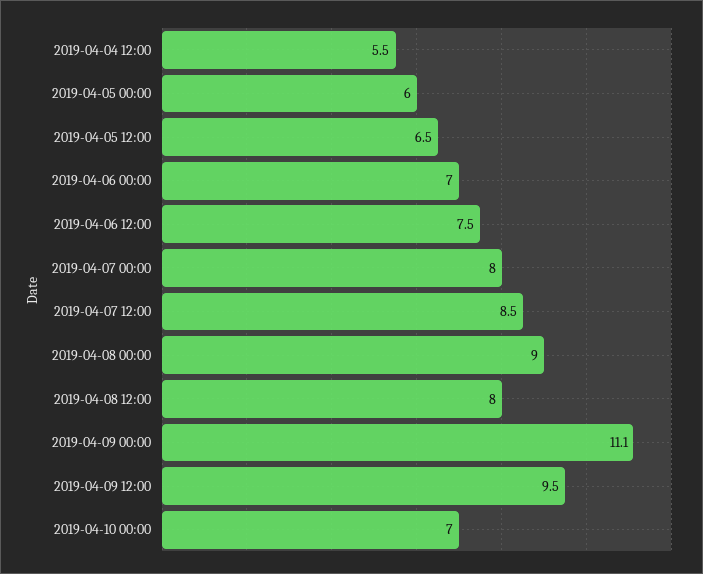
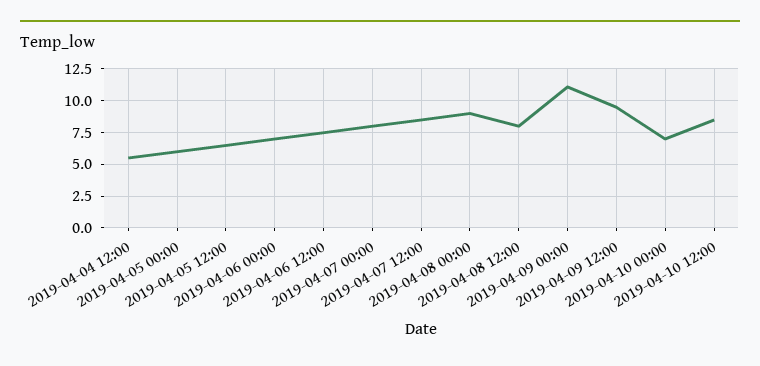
2019-04-10 12:00: none -> 8.5

